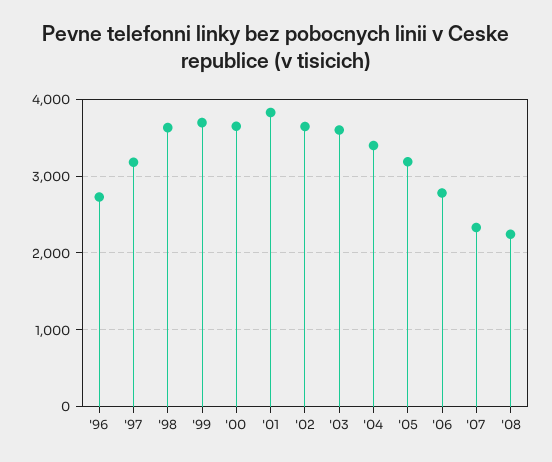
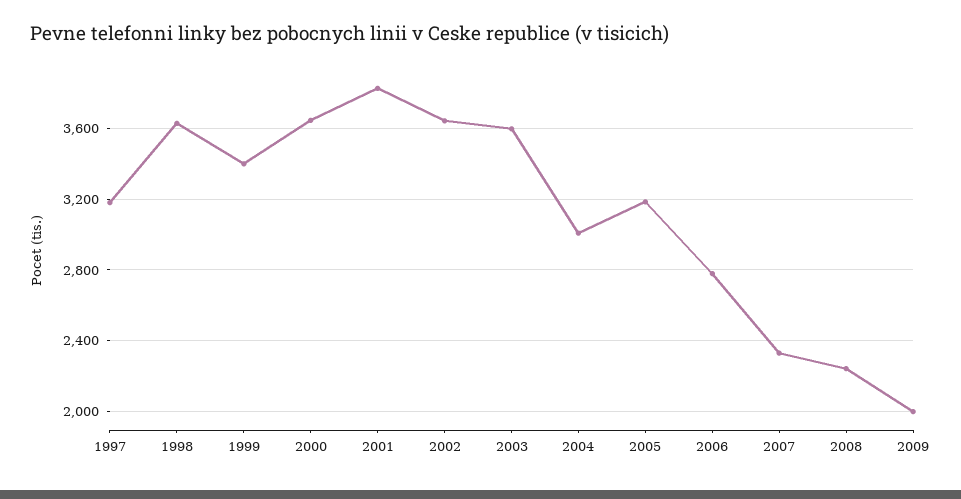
'96: 2700 -> none
'99: 3700 -> 3400
'04: 3400 -> 3000
2009: none -> 2000

